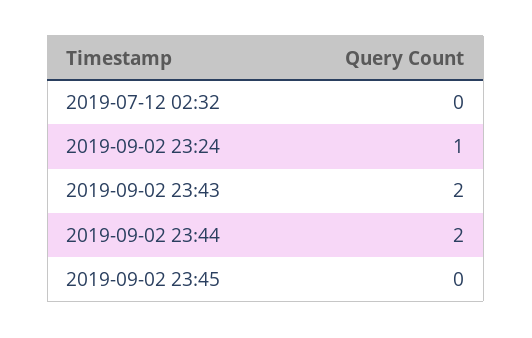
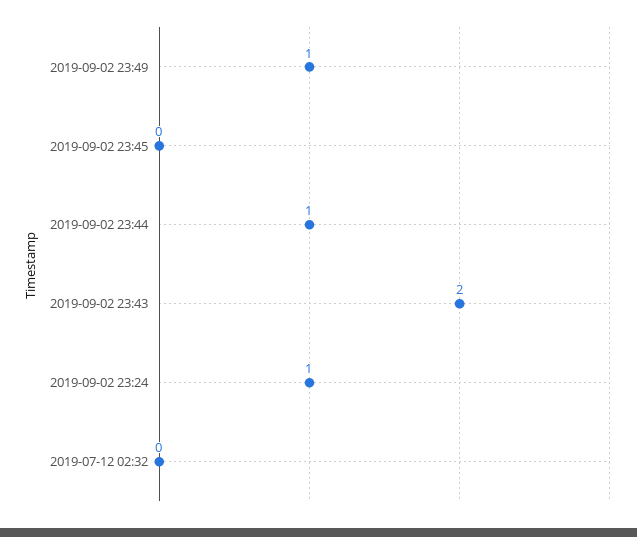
2019-09-02 23:44: 2 -> 1
2019-09-02 23:49: none -> 1

